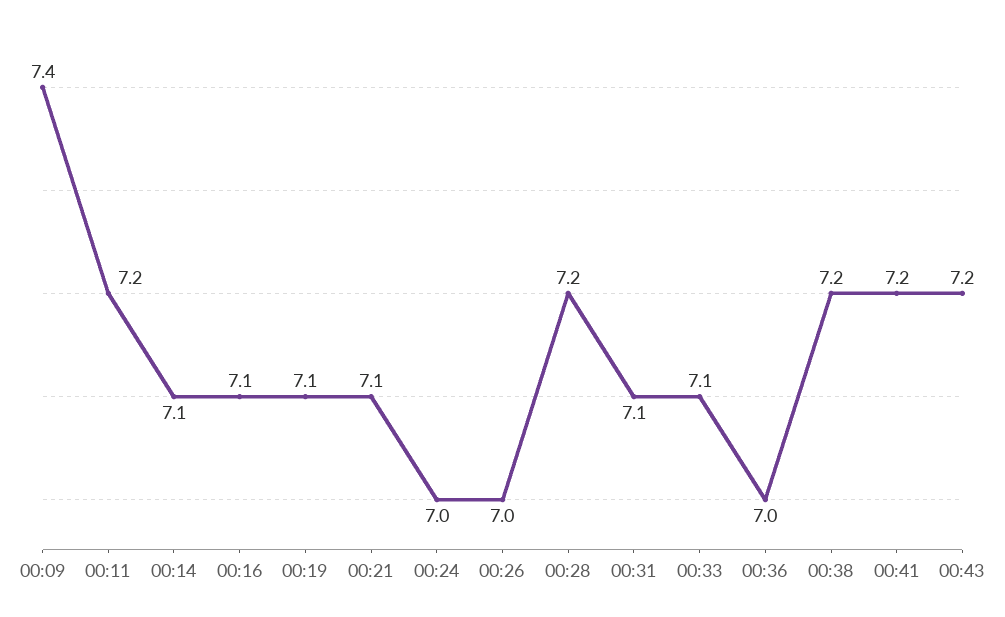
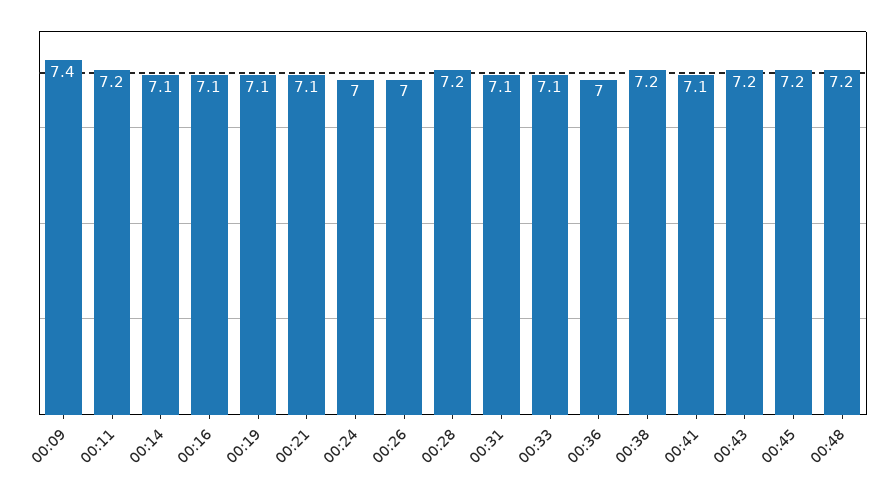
00:41: 7.2 -> 7.1
00:45: none -> 7.2
00:48: none -> 7.2

